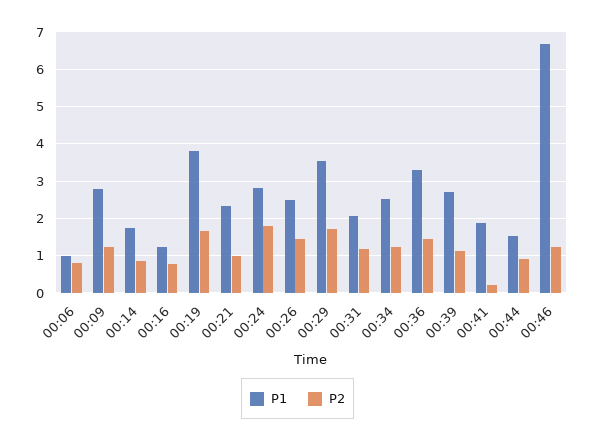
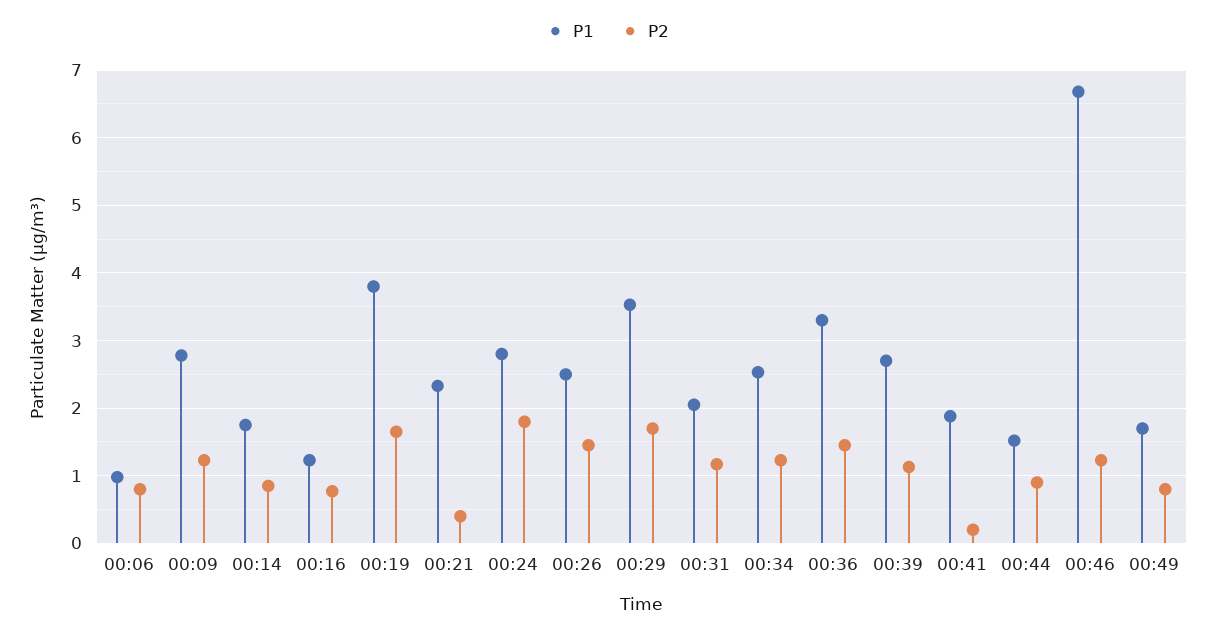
P2, 00:21: 1 -> 0.4
P1, 00:49: none -> 1.7
P2, 00:49: none -> 0.8

